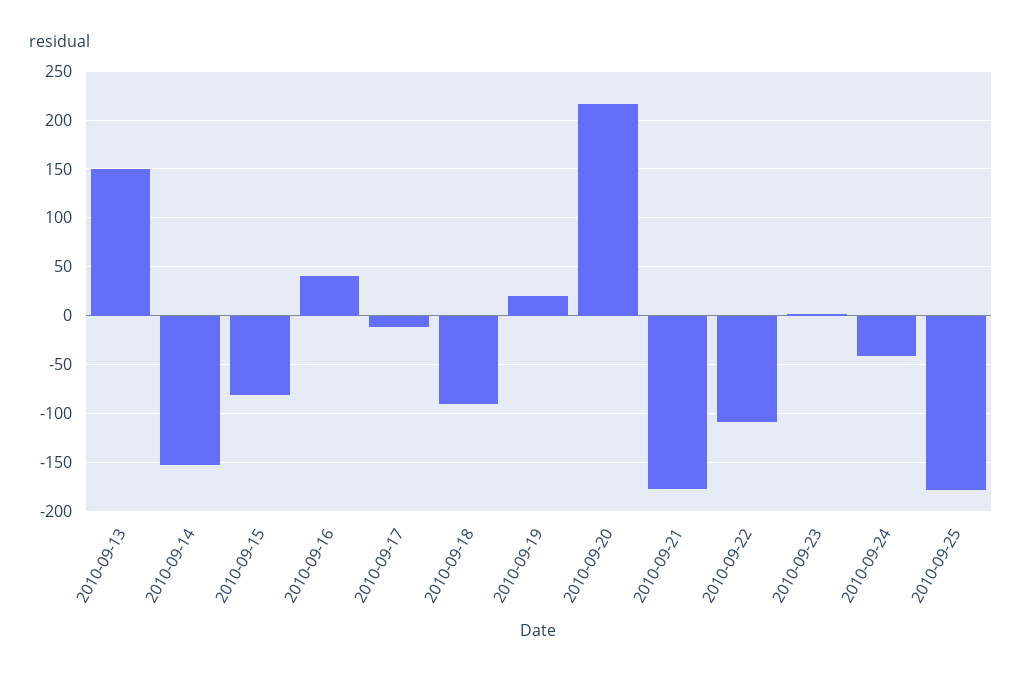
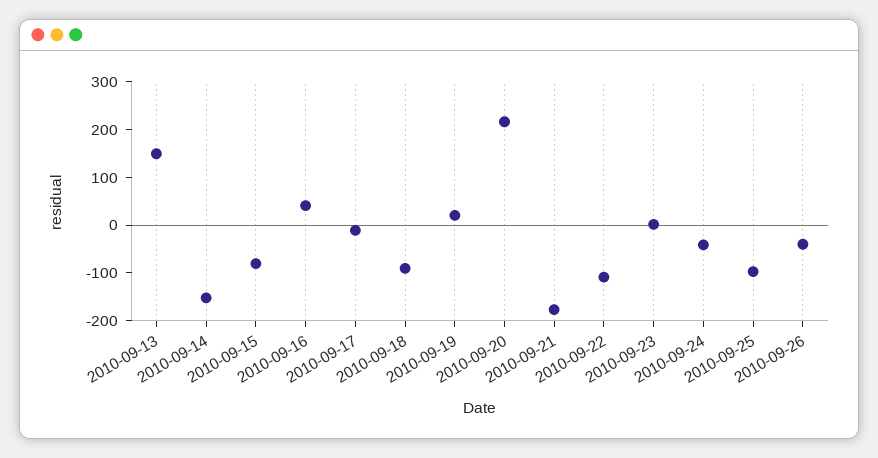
2010-09-25: -180 -> -100
2010-09-26: none -> -40

